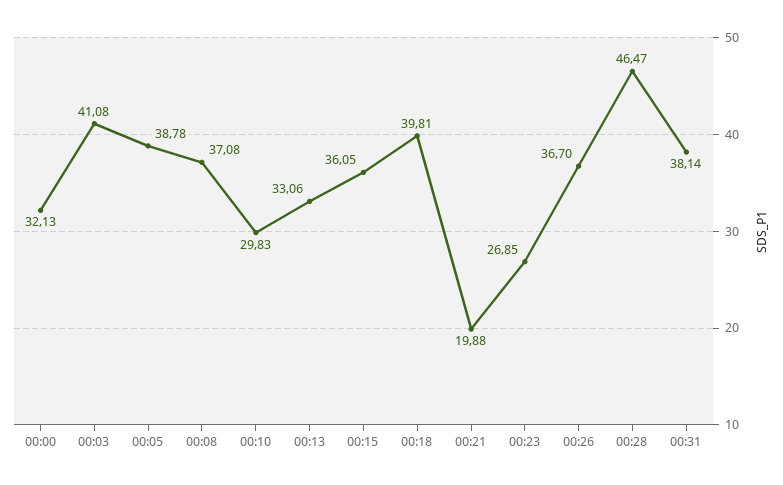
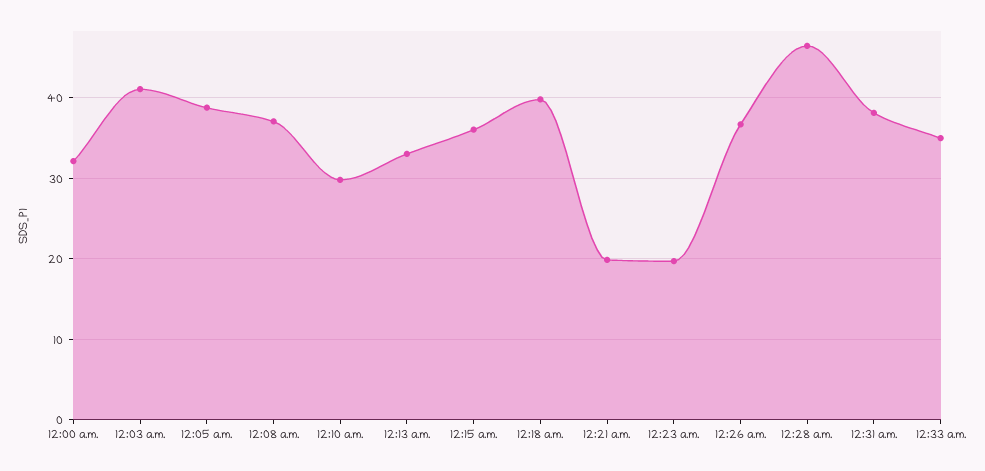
00:23: 26.85 -> 20
12:33 a.m.: none -> 35

